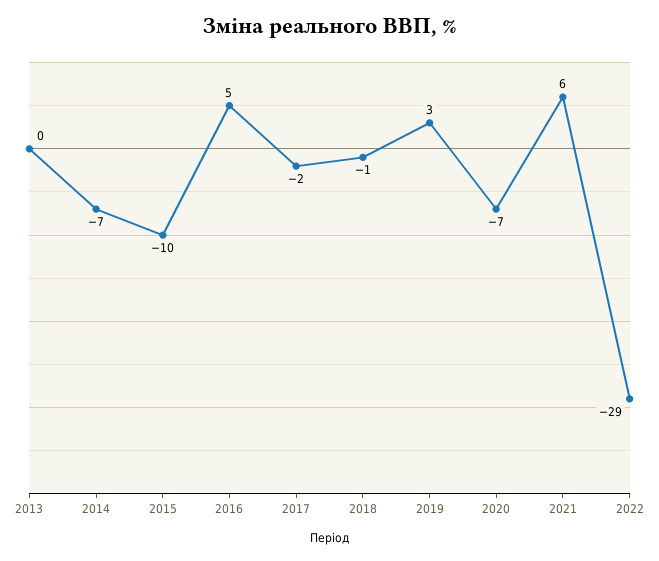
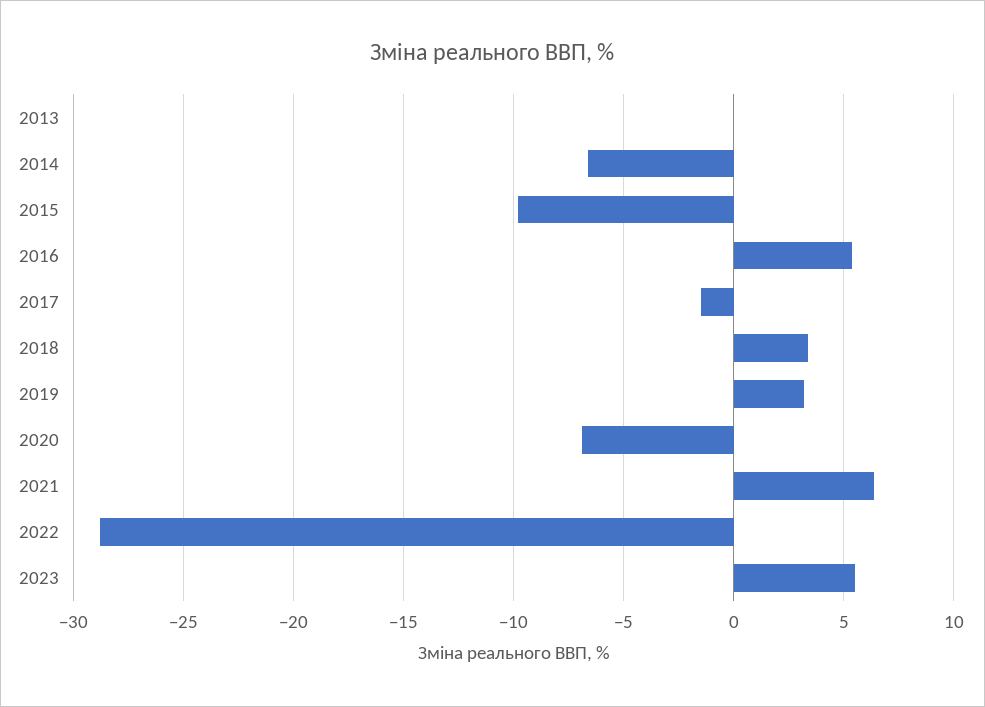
2018: -1 -> 3.5
2023: none -> 5.5

